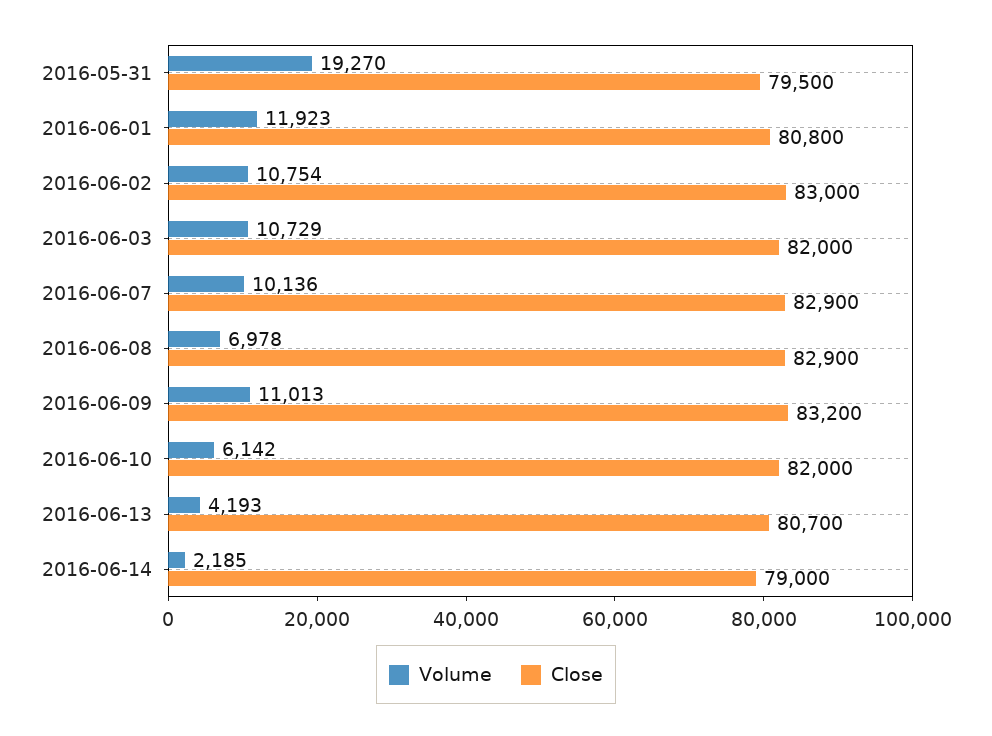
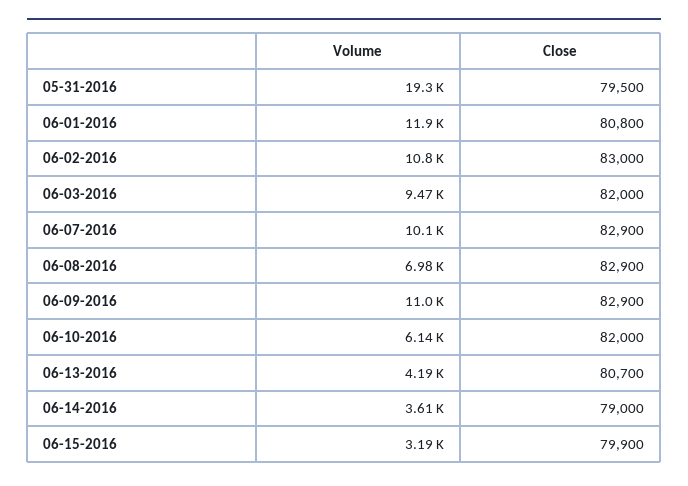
Volume, 2016-06-03: 10729 -> 9470
Close, 2016-06-09: 83200 -> 82900
Volume, 2016-06-14: 2185 -> 3610
Volume, 06-15-2016: none -> 3190
Close, 06-15-2016: none -> 79900

